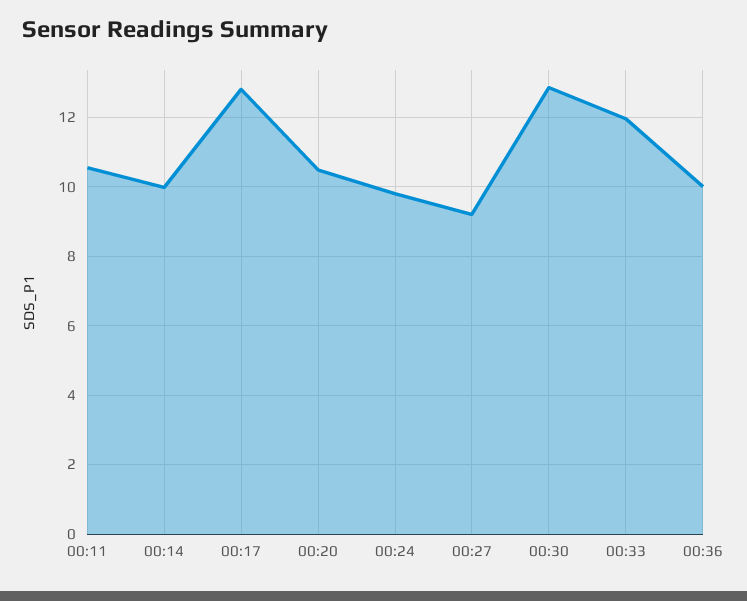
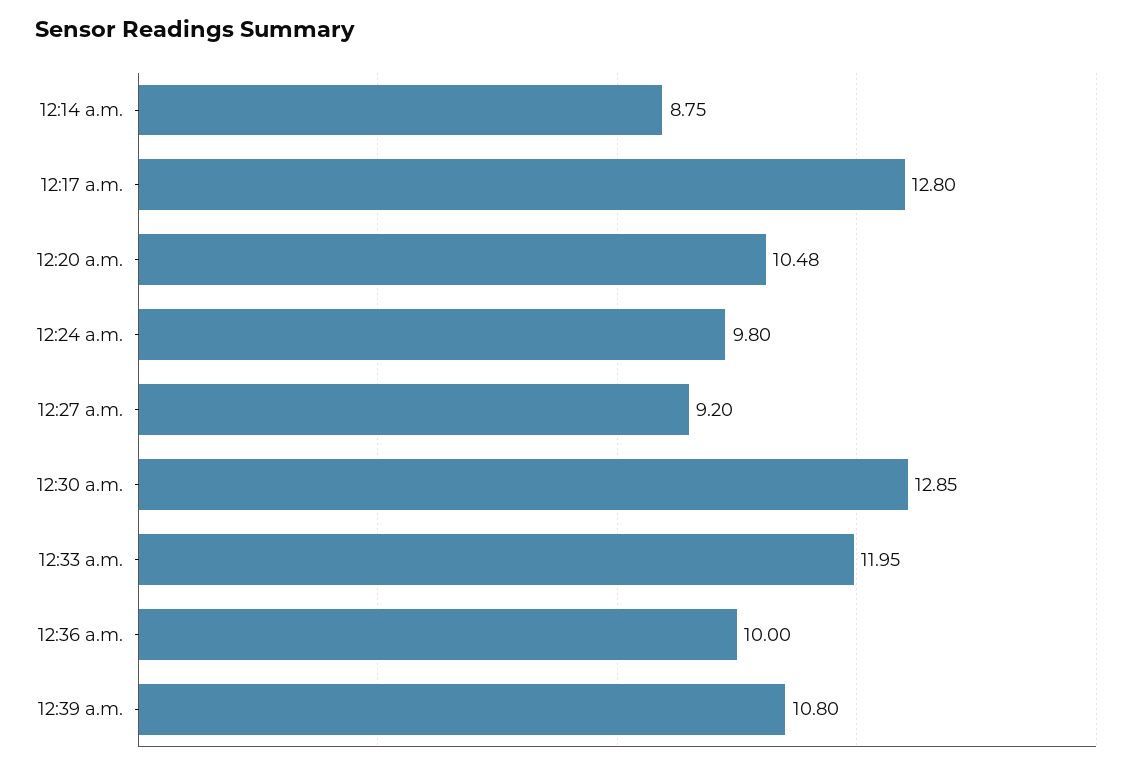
00:11: 10.6 -> none
00:14: 10 -> 8.75
12:39 a.m.: none -> 10.8

